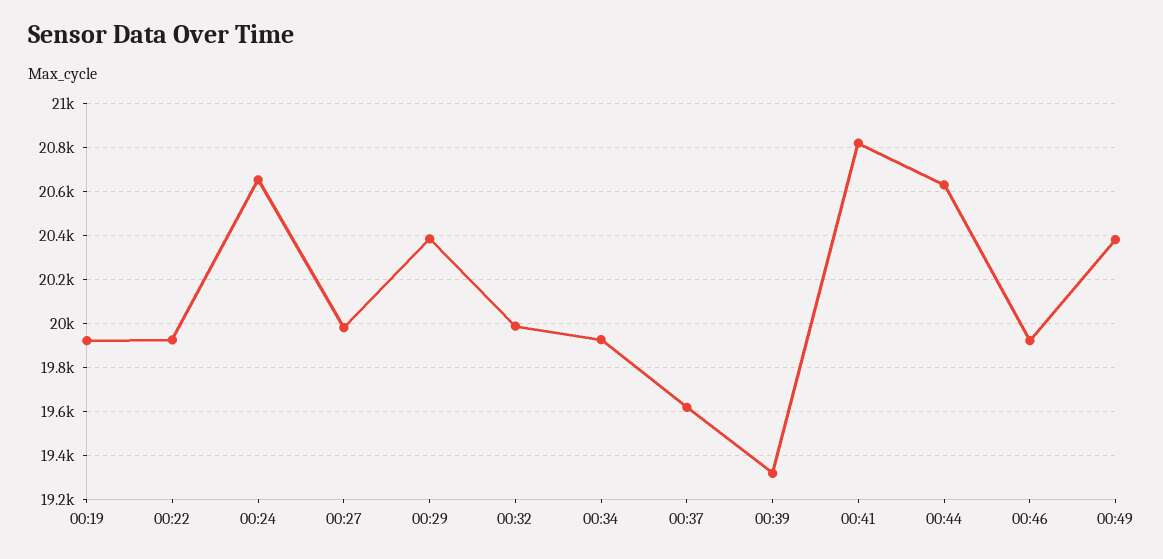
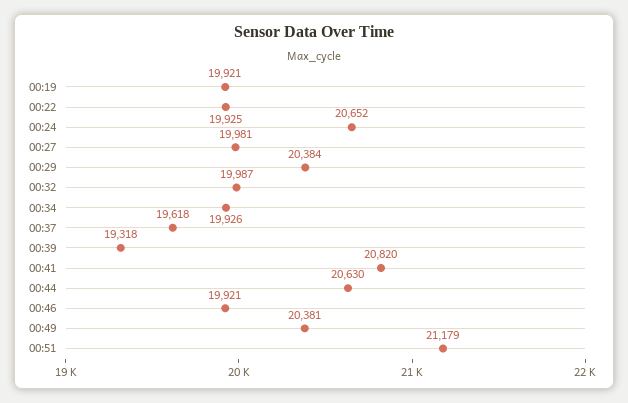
00:51: none -> 21179

